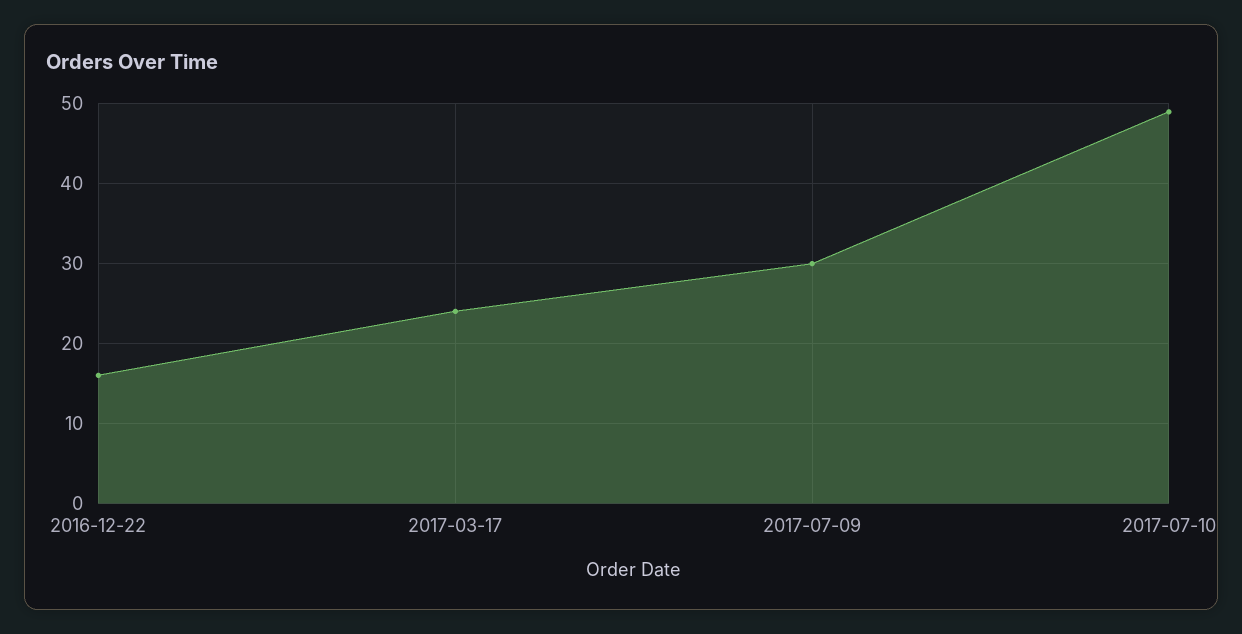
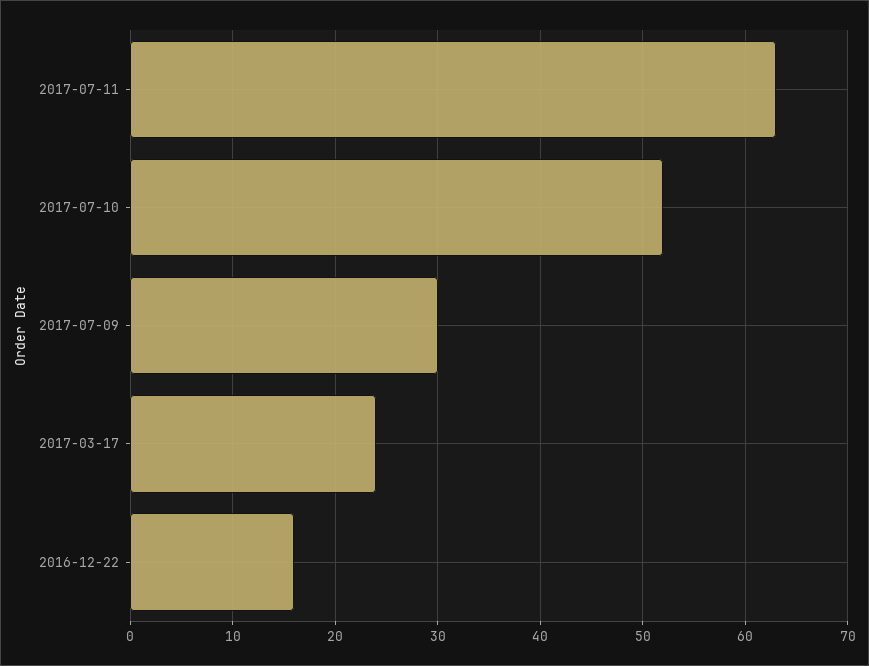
2017-07-10: 49 -> 52
2017-07-11: none -> 63

